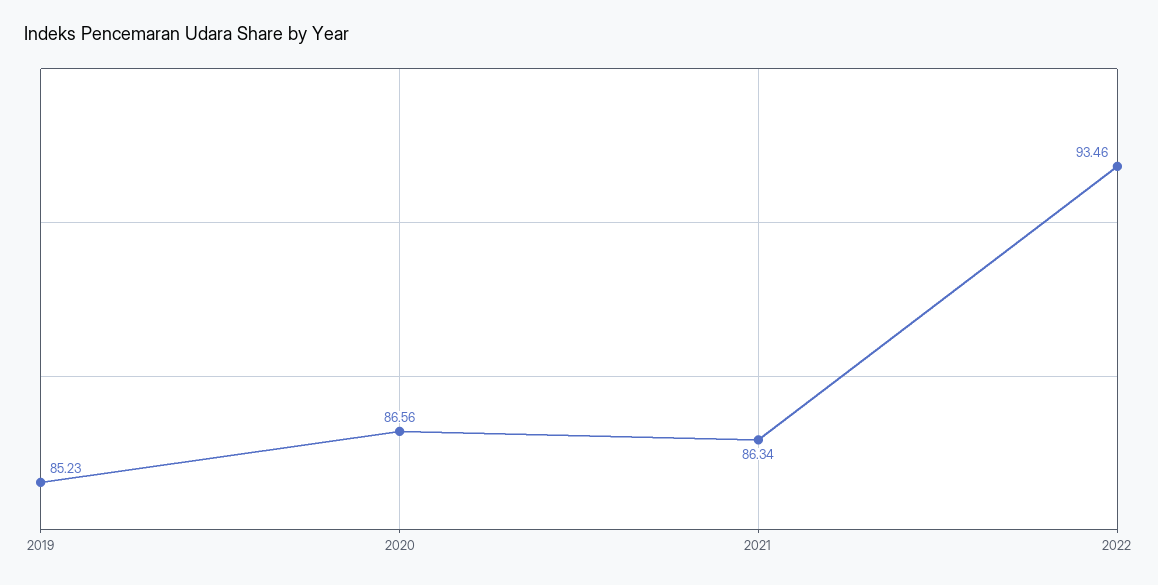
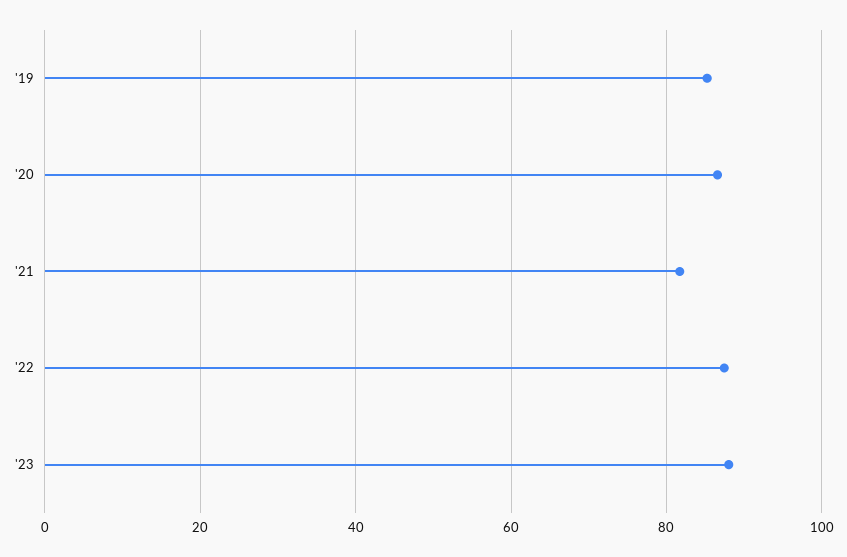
2021: 86.34 -> 82
2022: 93.46 -> 88
'23: none -> 88

